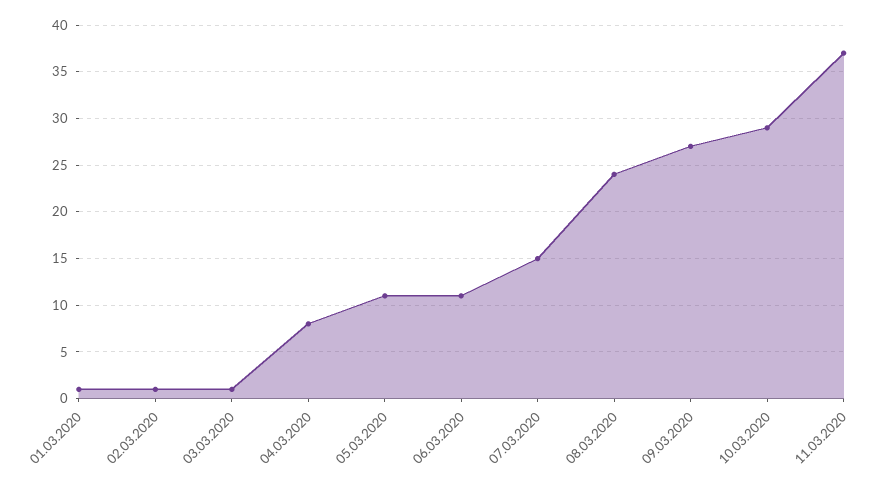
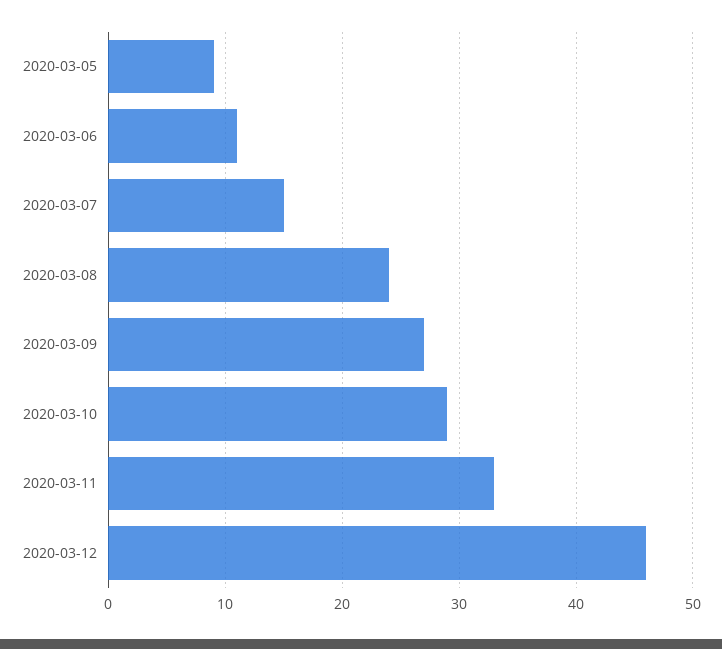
01.03.2020: 1 -> none
02.03.2020: 1 -> none
03.03.2020: 1 -> none
04.03.2020: 8 -> none
05.03.2020: 11 -> 9
11.03.2020: 37 -> 33
2020-03-12: none -> 46

